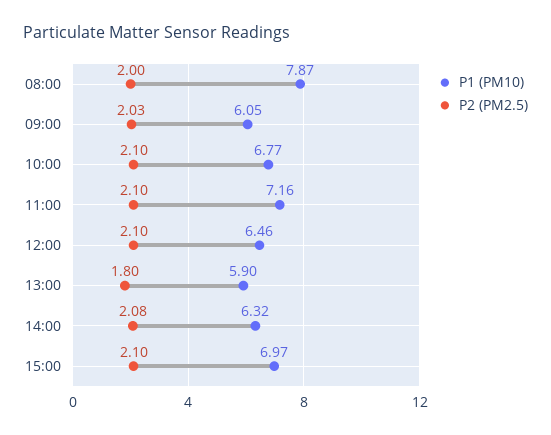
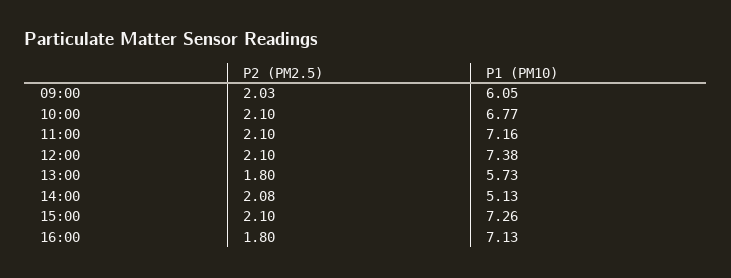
P1 (PM10), 08:00: 7.87 -> none
P2 (PM2.5), 08:00: 2 -> none
P1 (PM10), 12:00: 6.46 -> 7.38
P1 (PM10), 13:00: 5.9 -> 5.73
P1 (PM10), 14:00: 6.32 -> 5.13
P1 (PM10), 15:00: 6.97 -> 7.26
P2 (PM2.5), 16:00: none -> 1.8
P1 (PM10), 16:00: none -> 7.13

